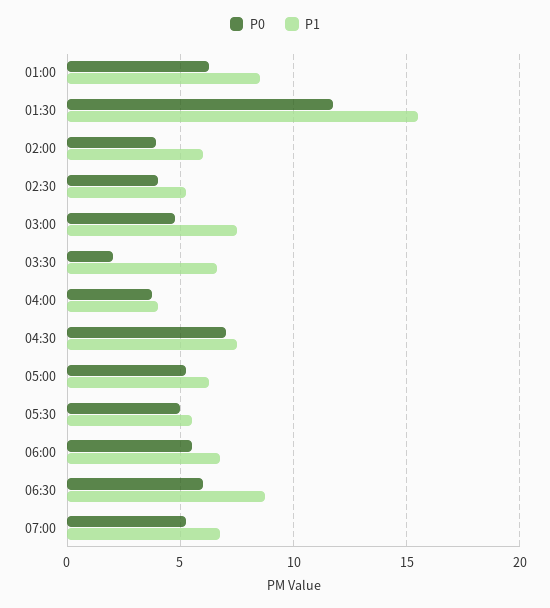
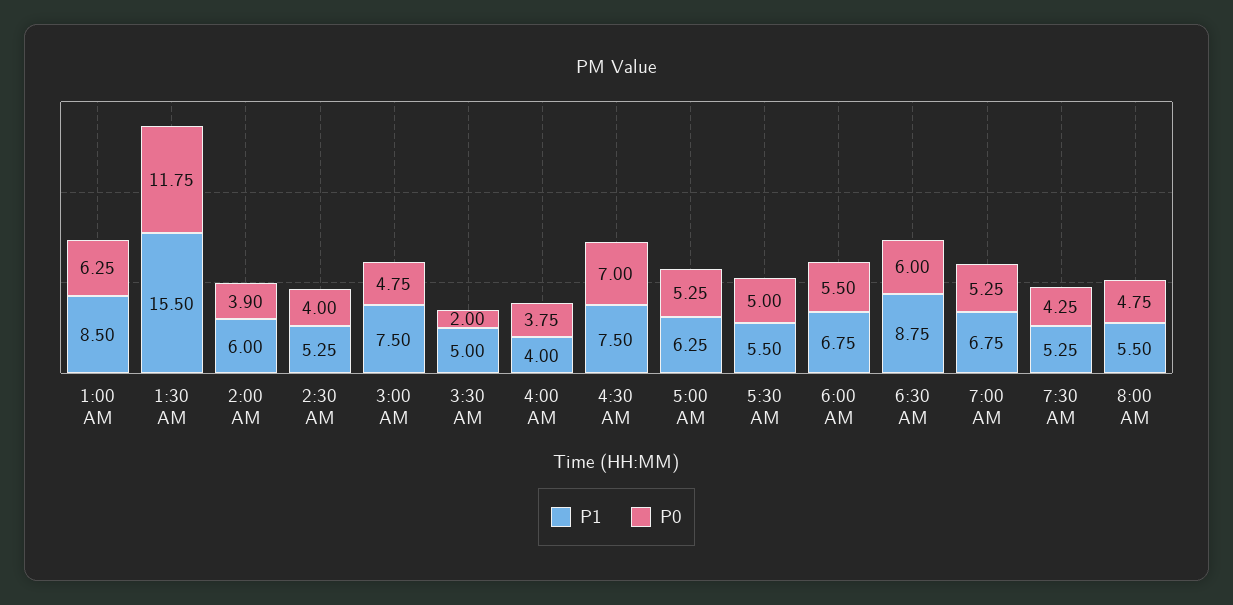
P1, 03:30: 6.5 -> 5
P1, 7:30 AM: none -> 5.25
P0, 7:30 AM: none -> 4.25
P1, 8:00 AM: none -> 5.5
P0, 8:00 AM: none -> 4.75

